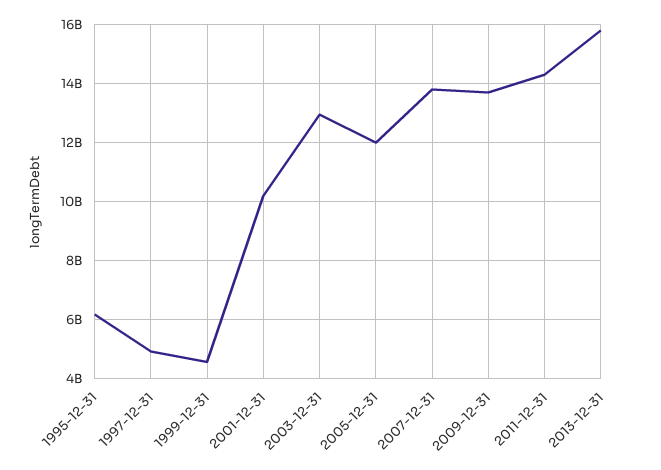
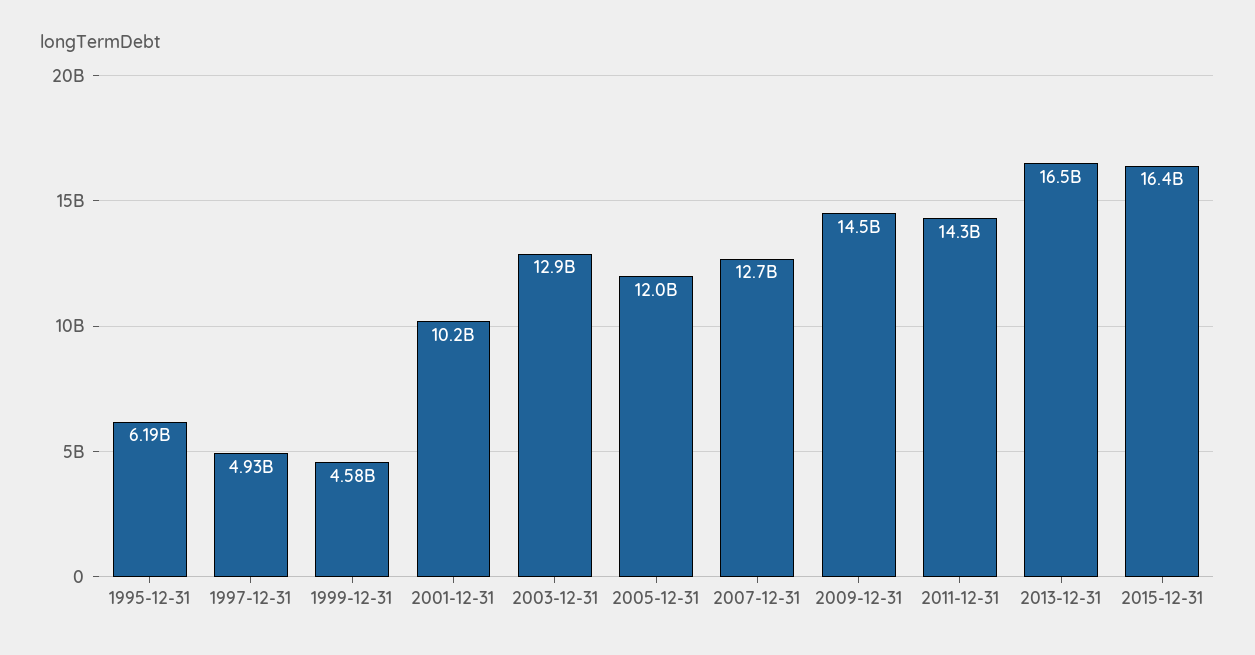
2007-12-31: 13750000000 -> 12700000000
2009-12-31: 13750000000 -> 14500000000
2013-12-31: 15750000000 -> 16500000000
2015-12-31: none -> 16400000000

